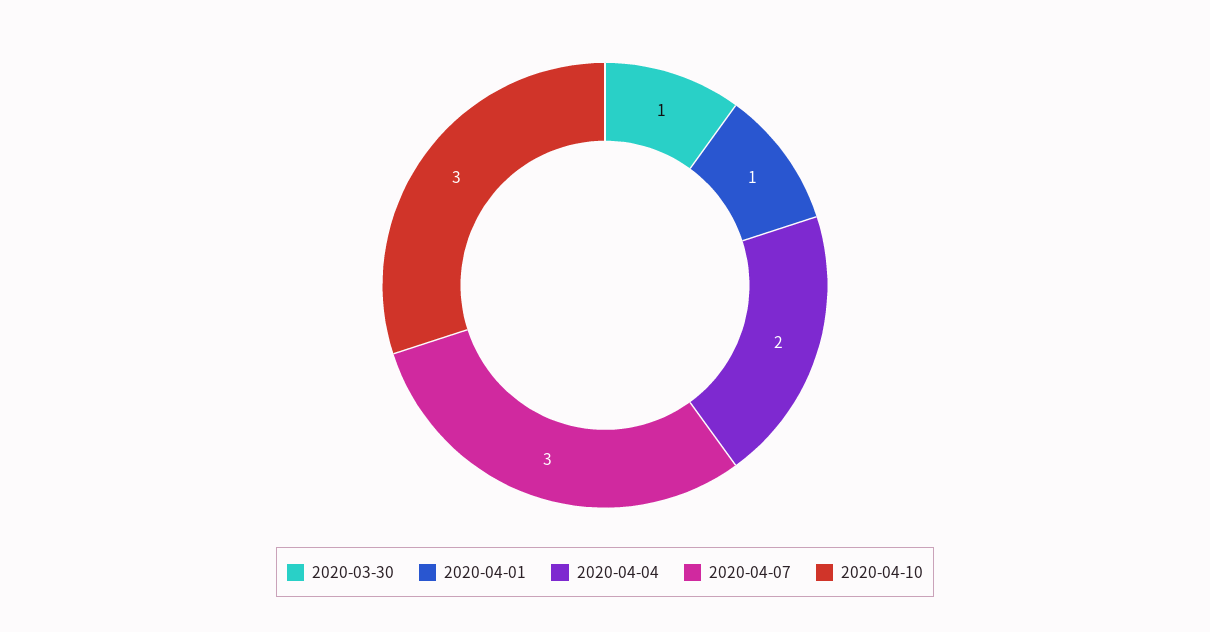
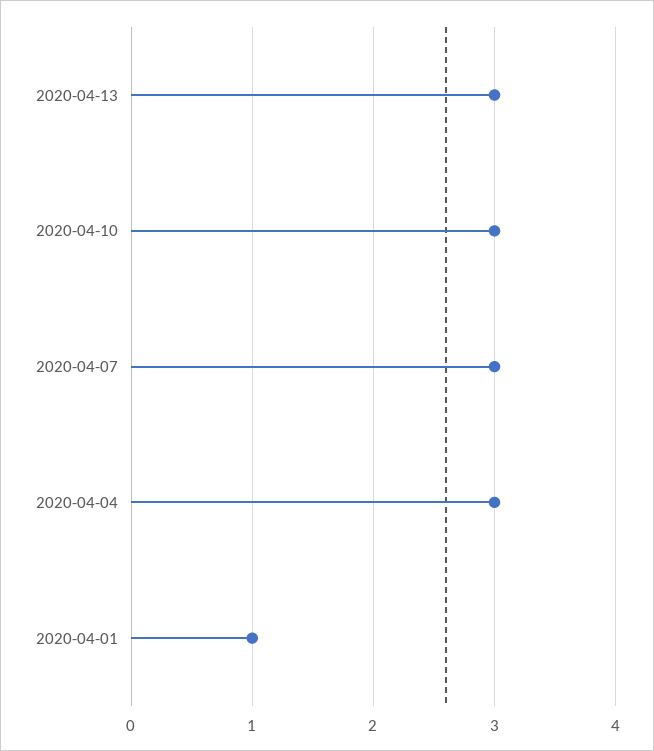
2020-03-30: 1 -> none
2020-04-04: 2 -> 3
2020-04-13: none -> 3

